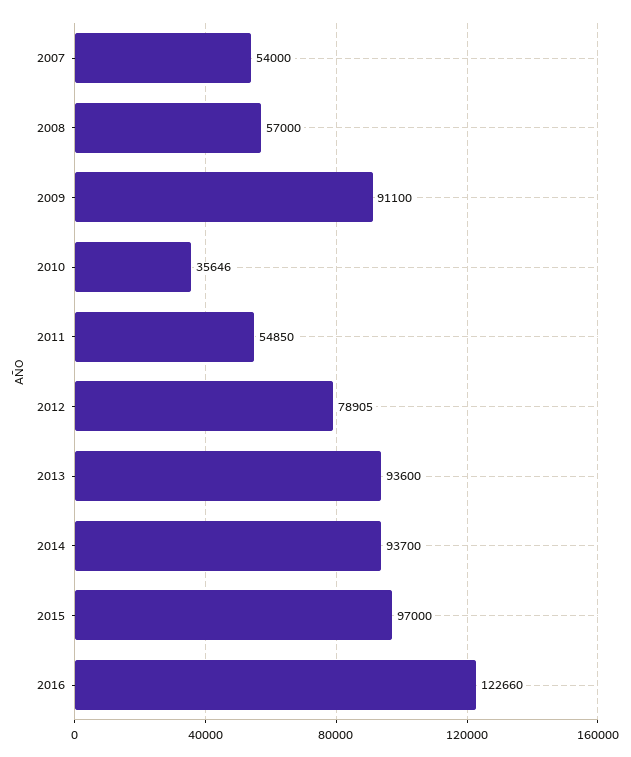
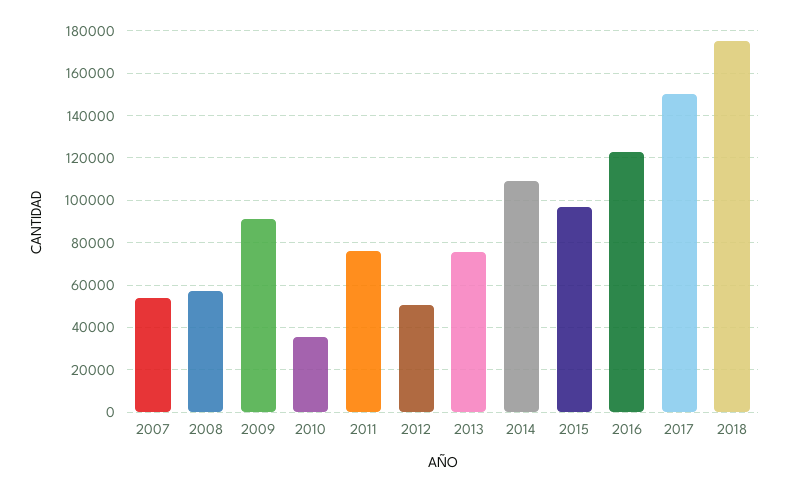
2011: 54850 -> 75000
2012: 78905 -> 50000
2013: 93600 -> 75000
2014: 93700 -> 110000
2017: none -> 150000
2018: none -> 175000

